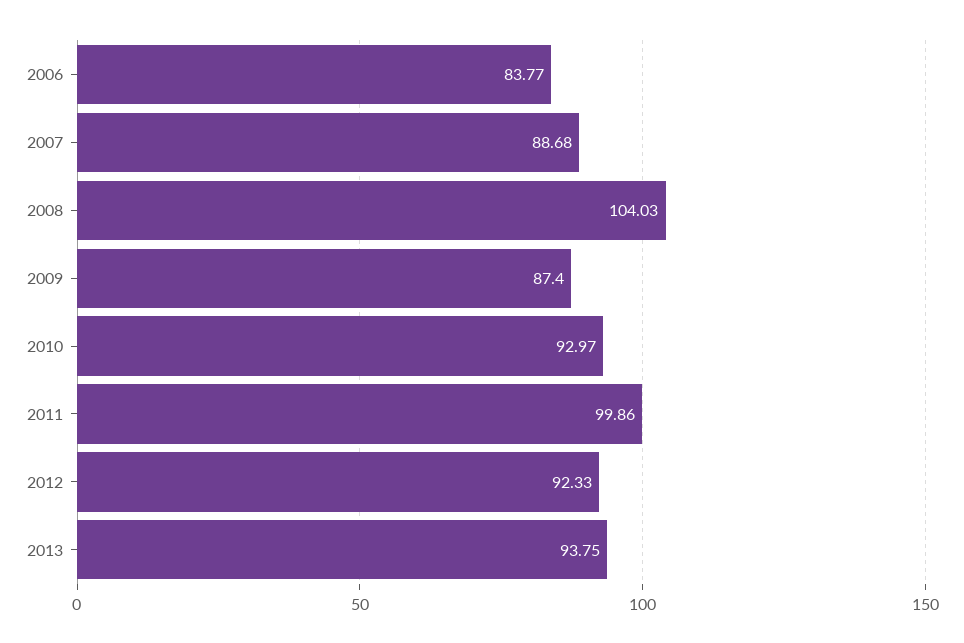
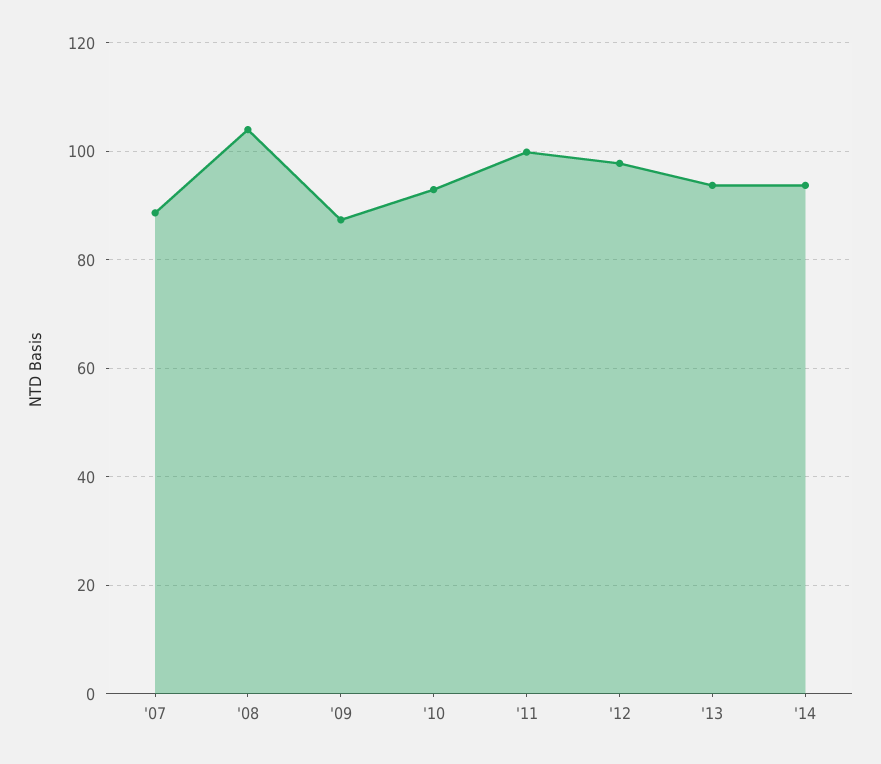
2006: 83.77 -> none
2012: 92.33 -> 98
'14: none -> 94

